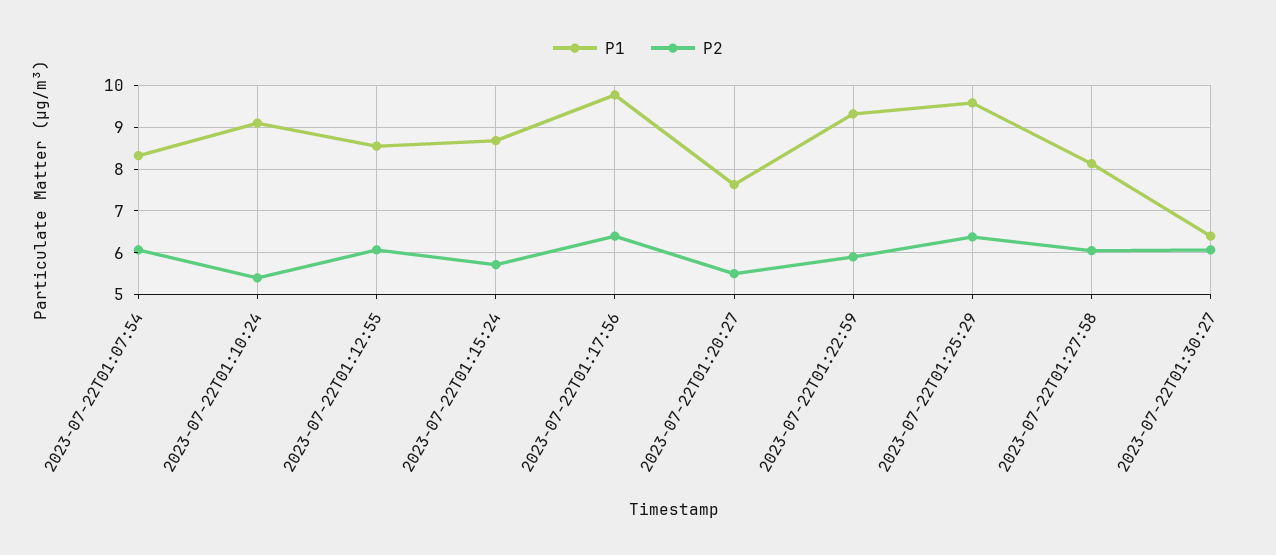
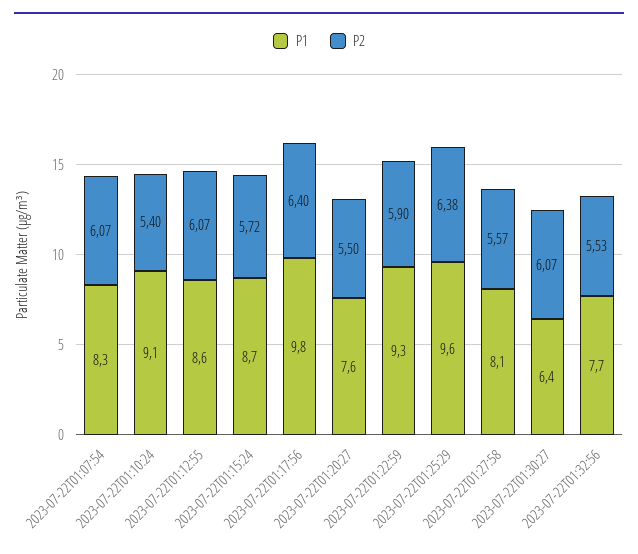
P2, 2023-07-22T01:27:58: 6 -> 5.57
P1, 2023-07-22T01:32:56: none -> 7.7
P2, 2023-07-22T01:32:56: none -> 5.53

